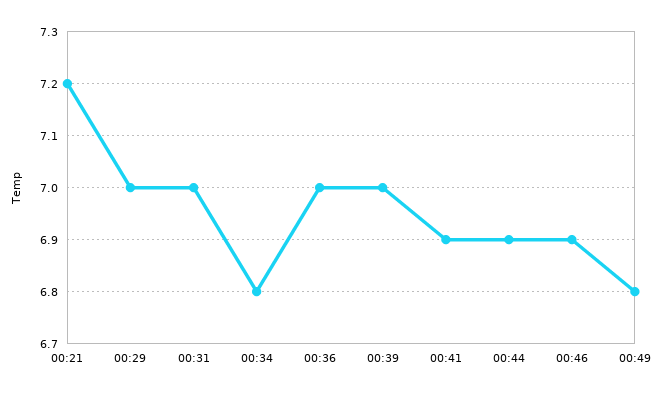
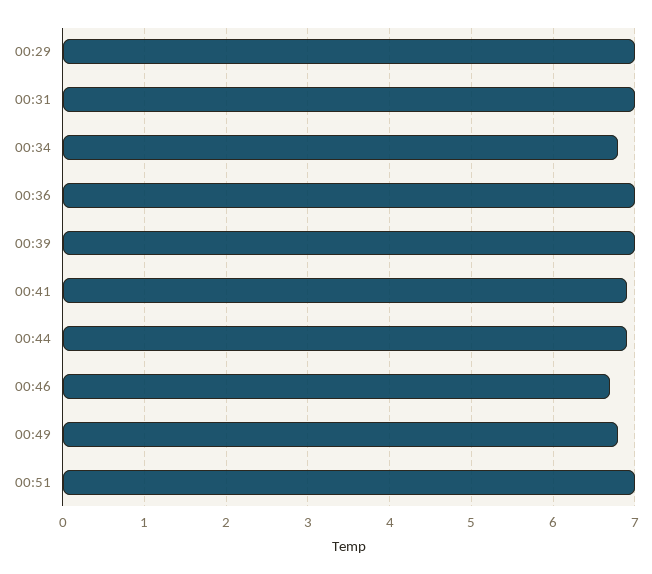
00:21: 7.2 -> none
00:46: 6.9 -> 6.7
00:51: none -> 7

